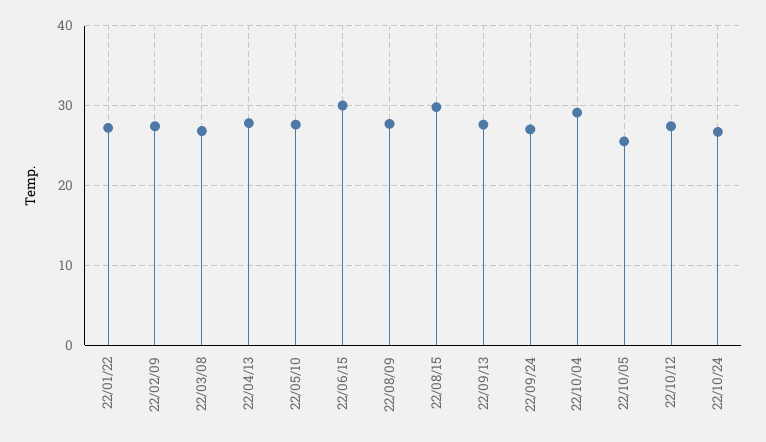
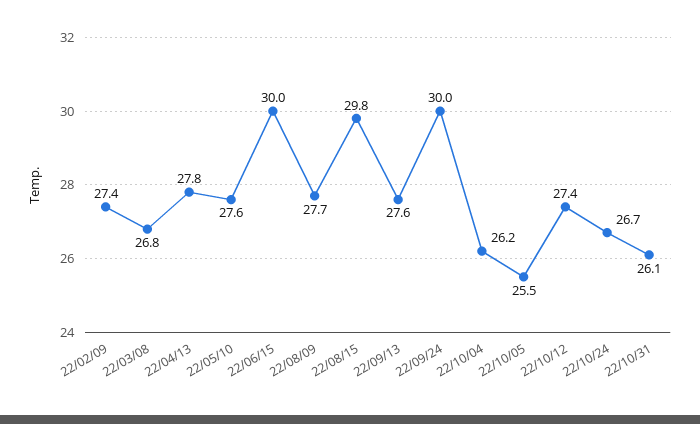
22/01/22: 27 -> none
22/09/24: 27 -> 30
22/10/04: 29 -> 26.2
22/10/31: none -> 26.1

